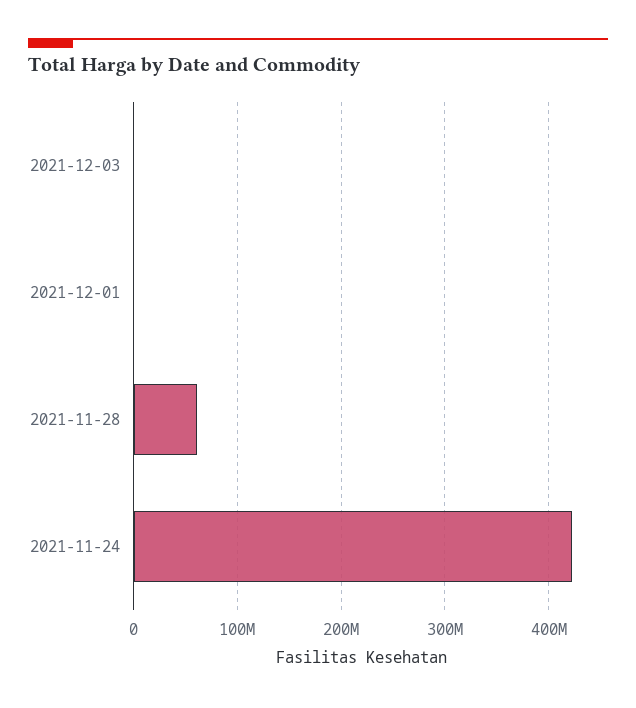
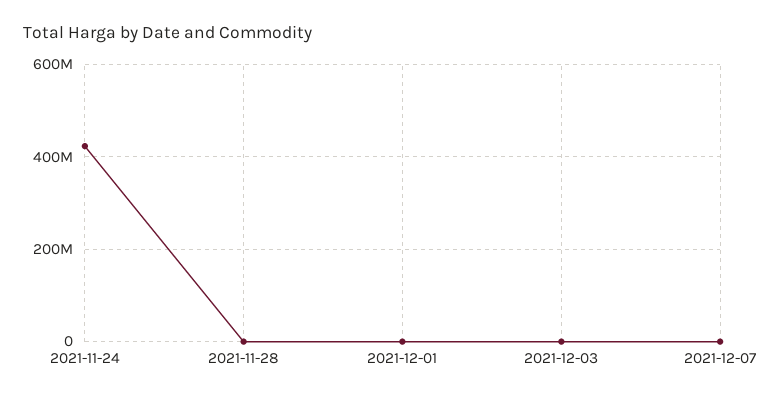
2021-11-28: 60000000 -> 0
2021-12-07: none -> 0

